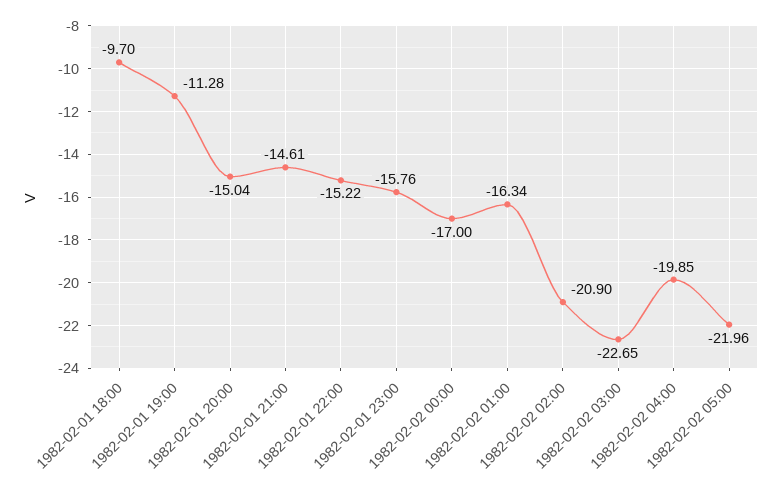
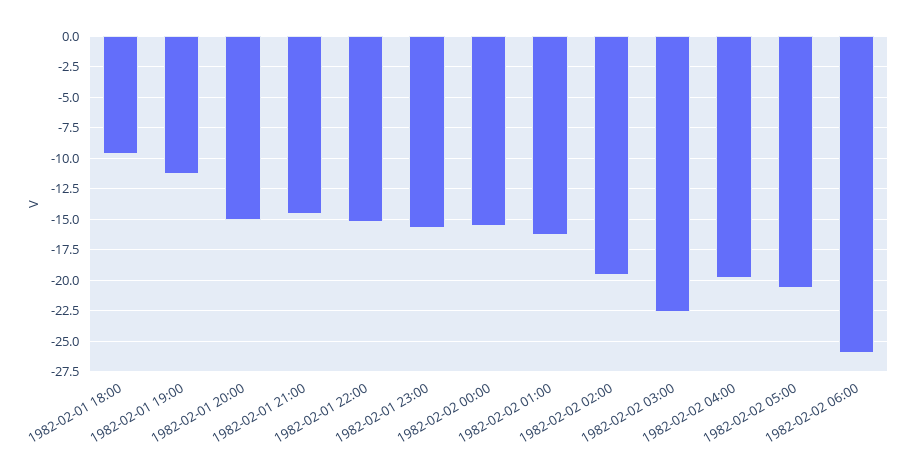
1982-02-02 00:00: -17 -> -15.5
1982-02-02 02:00: -20.9 -> -19.5
1982-02-02 05:00: -21.96 -> -20.5
1982-02-02 06:00: none -> -26

